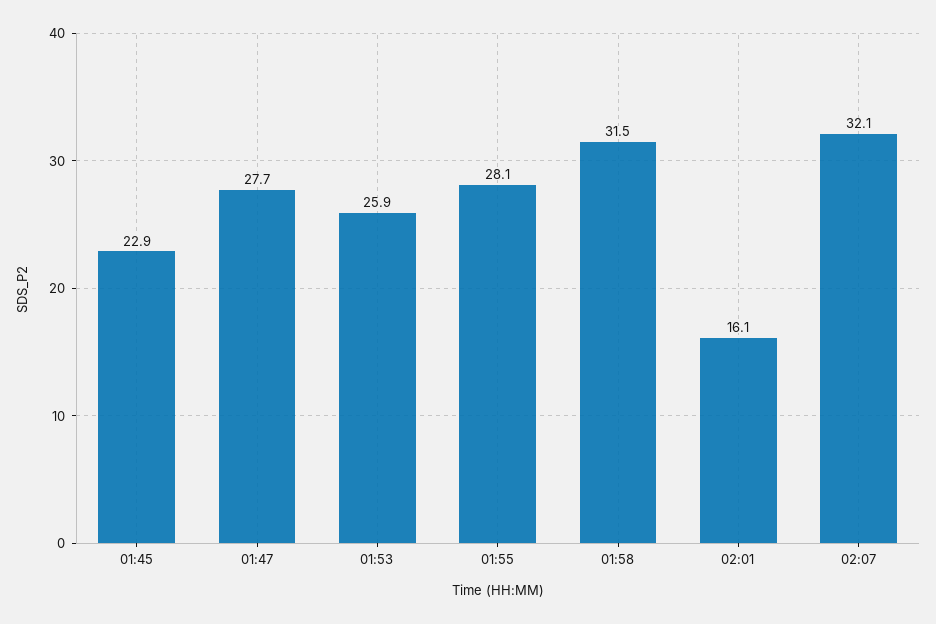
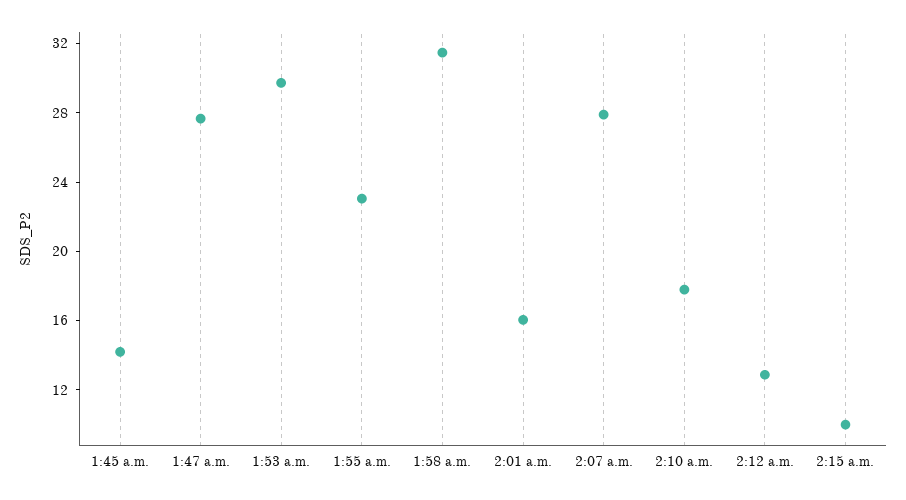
01:45: 22.9 -> 14
01:53: 25.9 -> 30
01:55: 28.1 -> 23
02:07: 32.1 -> 28
2:10 a.m.: none -> 18
2:12 a.m.: none -> 13
2:15 a.m.: none -> 10

